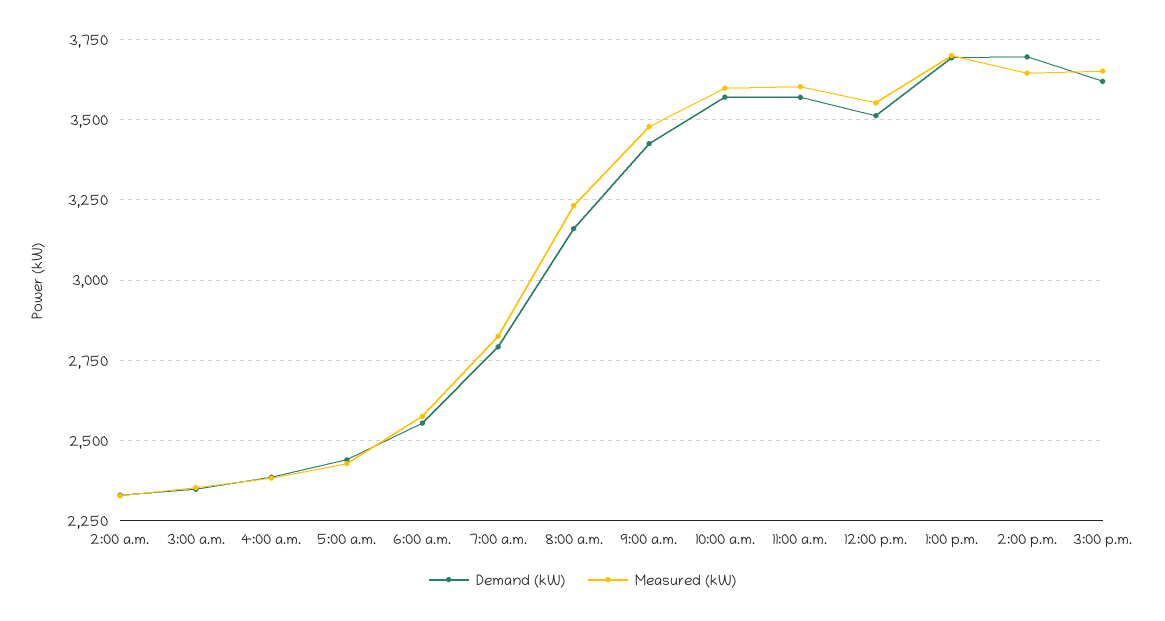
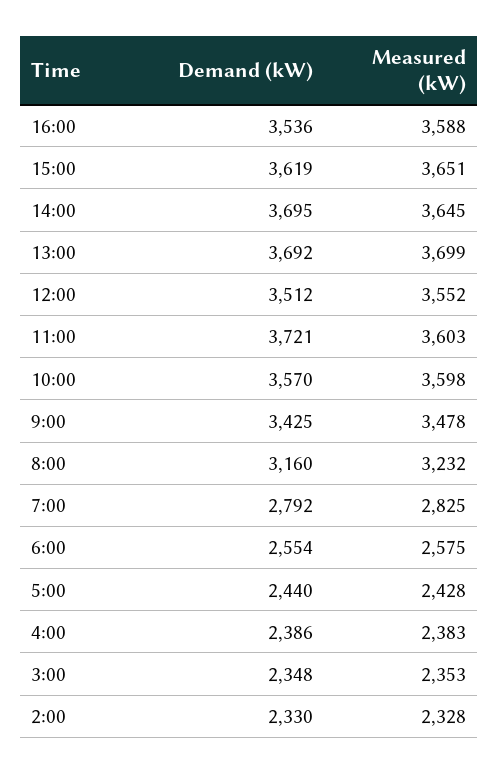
Demand (kW), 11:00 a.m.: 3575 -> 3721
Demand (kW), 16:00: none -> 3536
Measured (kW), 16:00: none -> 3588

